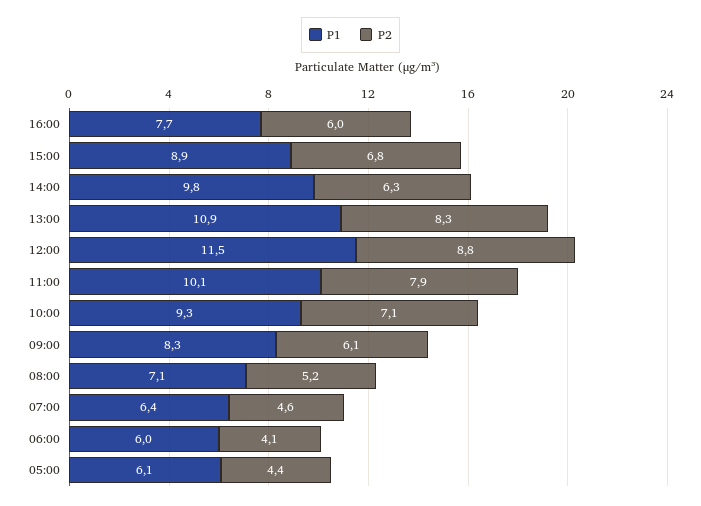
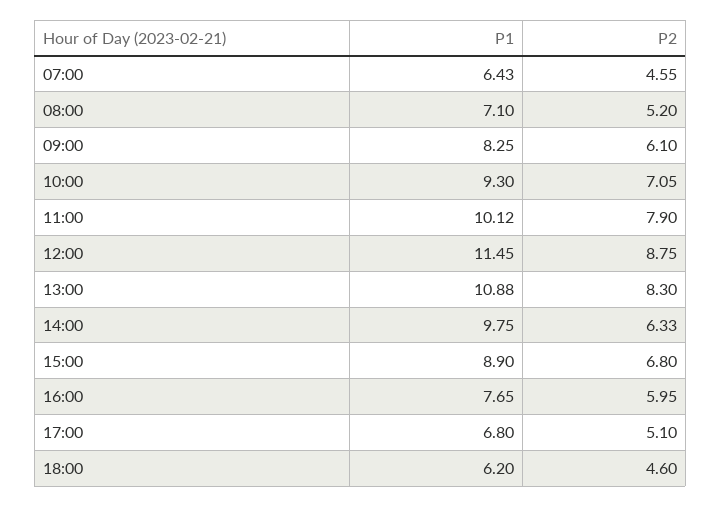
P1, 06:00: 6 -> none
P2, 06:00: 4.1 -> none
P1, 05:00: 6.1 -> none
P2, 05:00: 4.4 -> none
P1, 17:00: none -> 6.8
P2, 17:00: none -> 5.1
P1, 18:00: none -> 6.2
P2, 18:00: none -> 4.6

